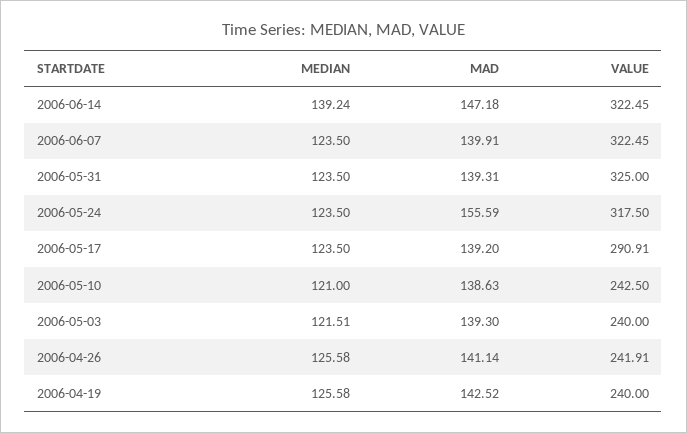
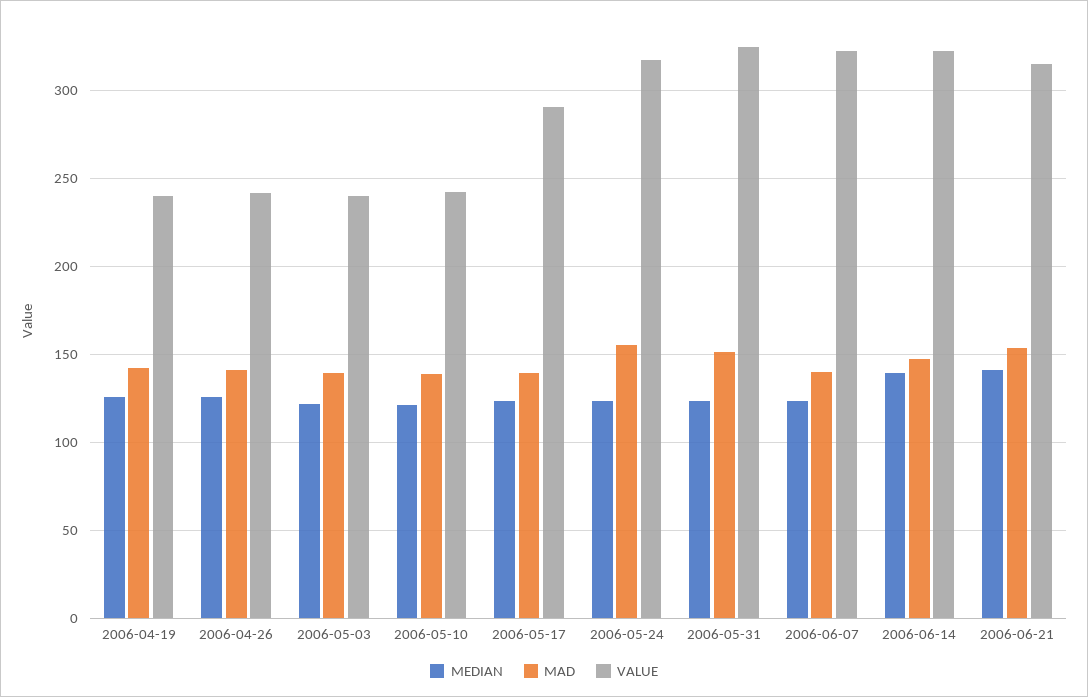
MAD, 2006-05-31: 139.31 -> 150
MEDIAN, 2006-06-21: none -> 140
MAD, 2006-06-21: none -> 155
VALUE, 2006-06-21: none -> 315

